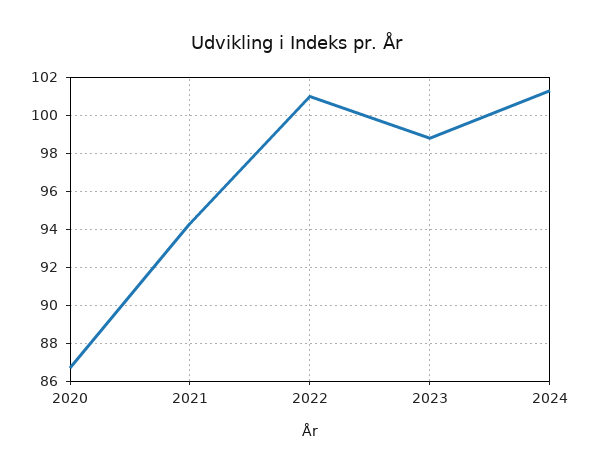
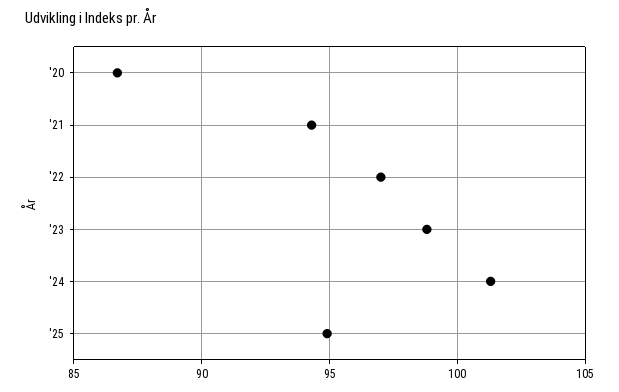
2022: 101 -> 97
'25: none -> 95

